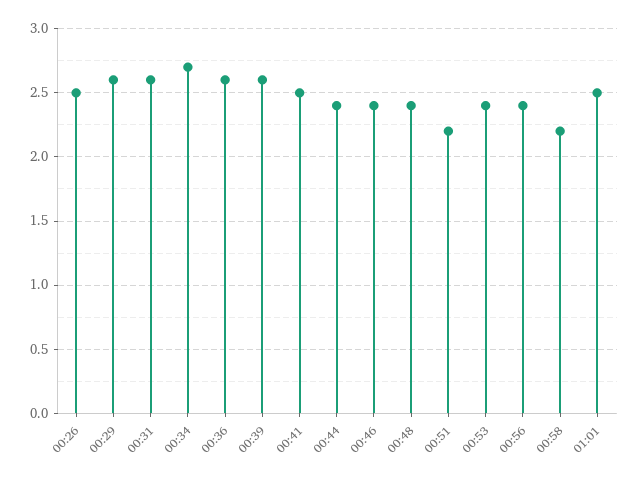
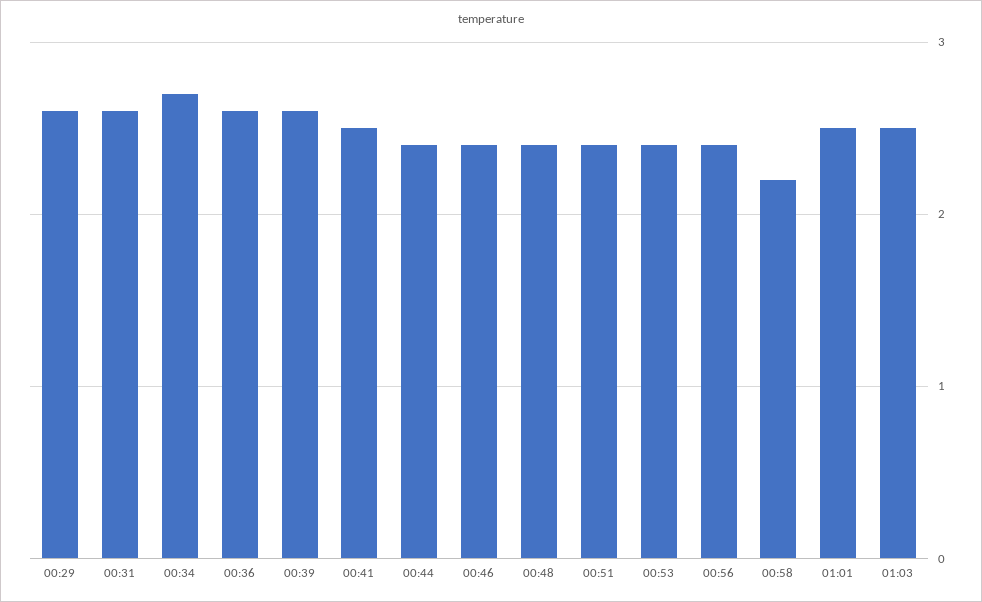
00:26: 2.5 -> none
00:51: 2.2 -> 2.4
01:03: none -> 2.5

